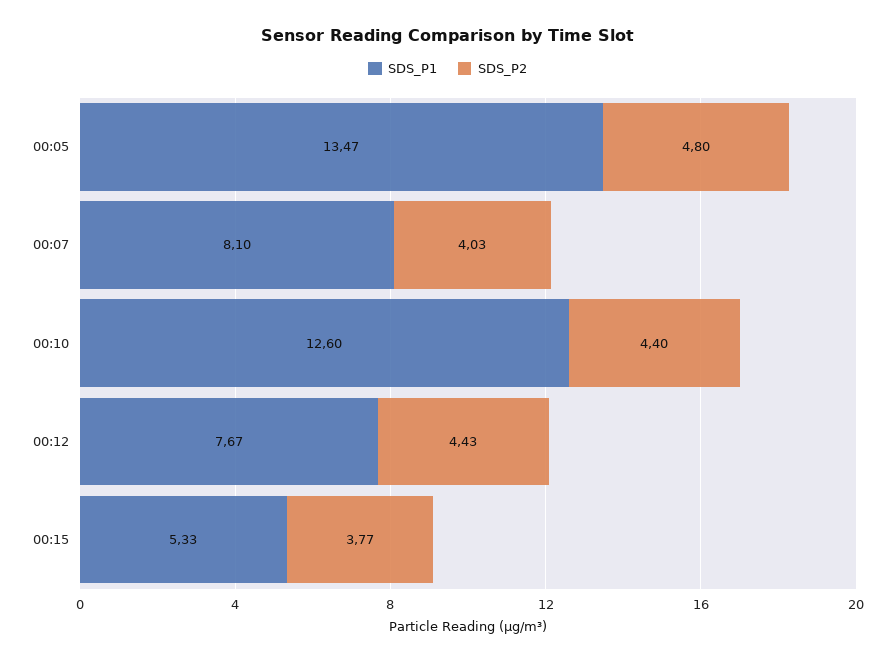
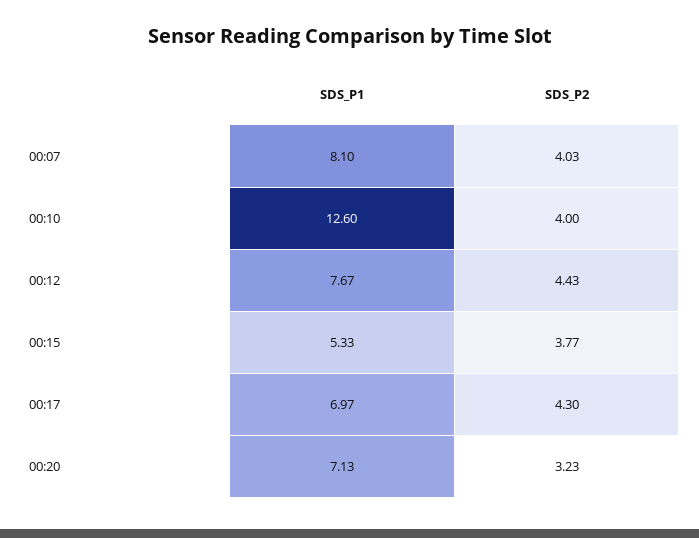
SDS_P1, 00:05: 13.47 -> none
SDS_P2, 00:05: 4.8 -> none
SDS_P2, 00:10: 4.4 -> 4
SDS_P1, 00:17: none -> 6.97
SDS_P2, 00:17: none -> 4.3
SDS_P1, 00:20: none -> 7.13
SDS_P2, 00:20: none -> 3.23

